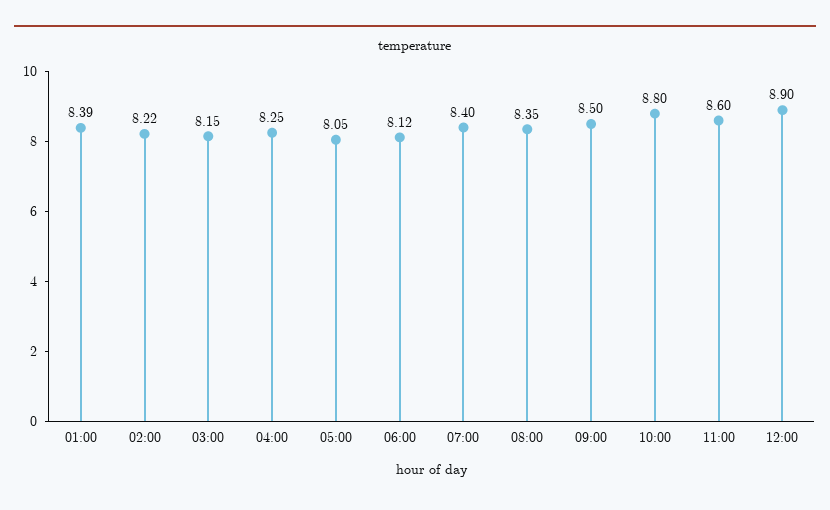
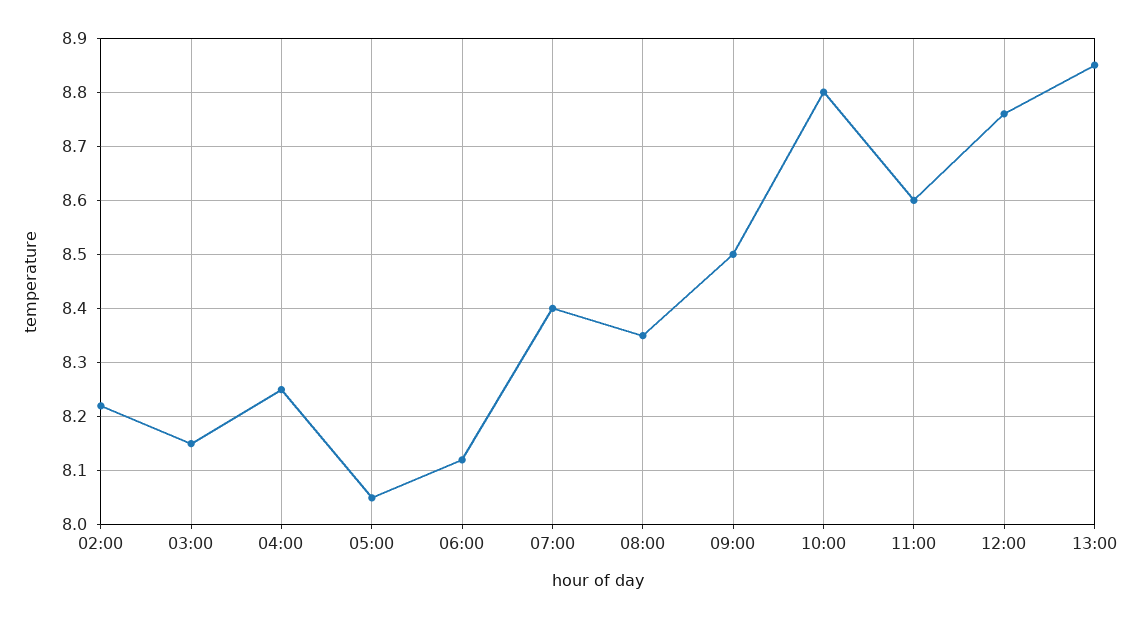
01:00: 8.39 -> none
12:00: 8.9 -> 8.75
13:00: none -> 8.85

